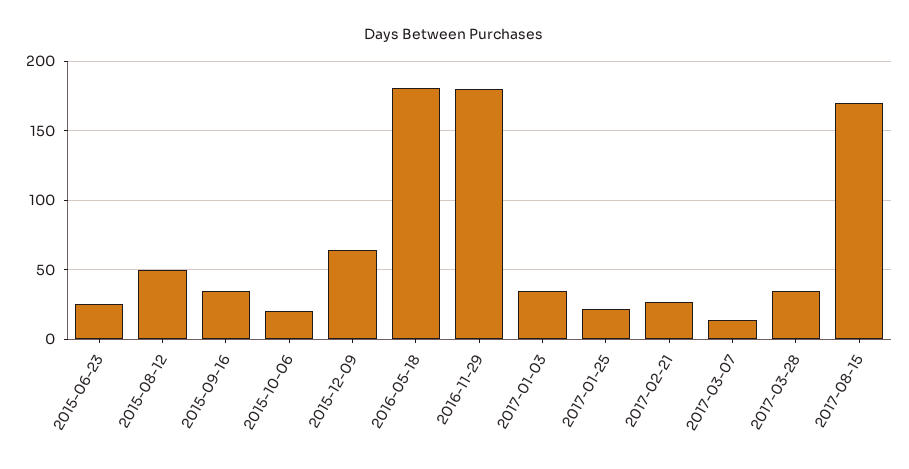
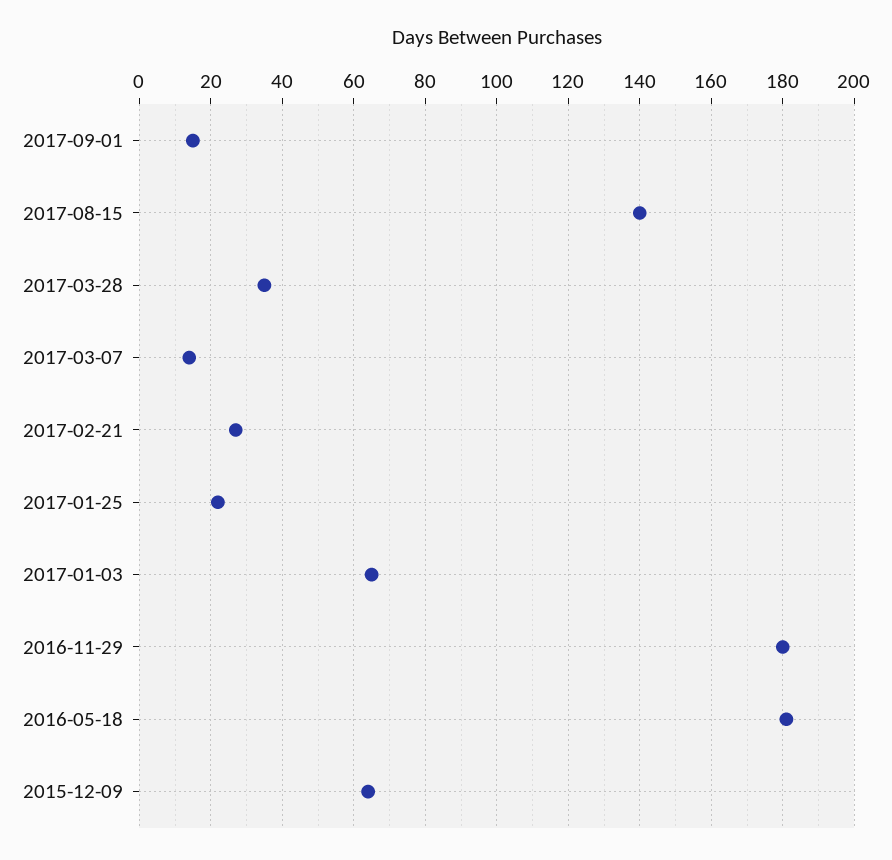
2015-06-23: 25 -> none
2015-08-12: 50 -> none
2015-09-16: 35 -> none
2015-10-06: 20 -> none
2017-01-03: 35 -> 65
2017-08-15: 170 -> 140
2017-09-01: none -> 15

